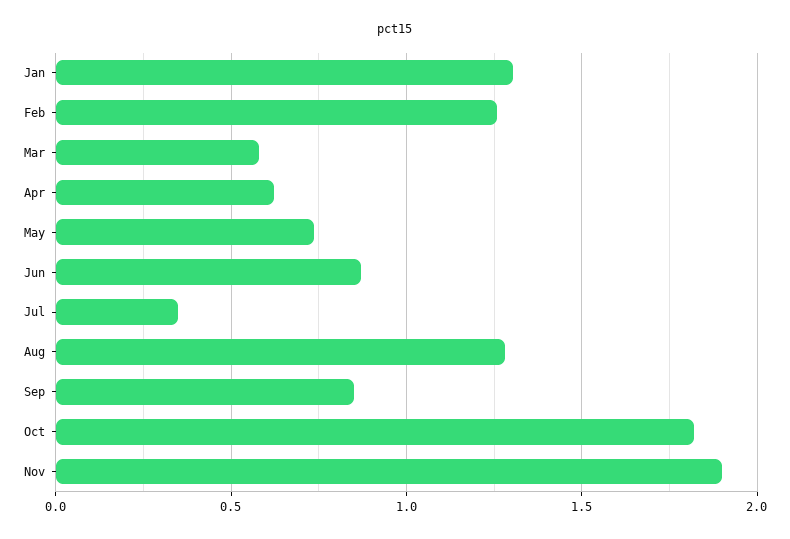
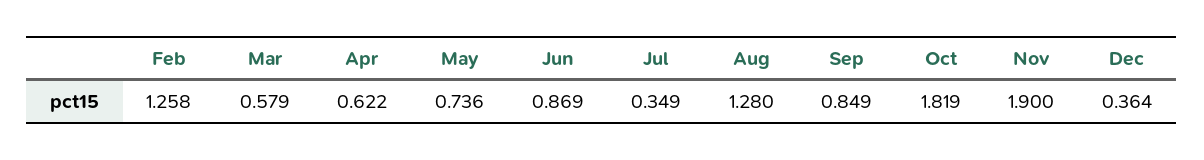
Jan: 1.3 -> none
Dec: none -> 0.364

